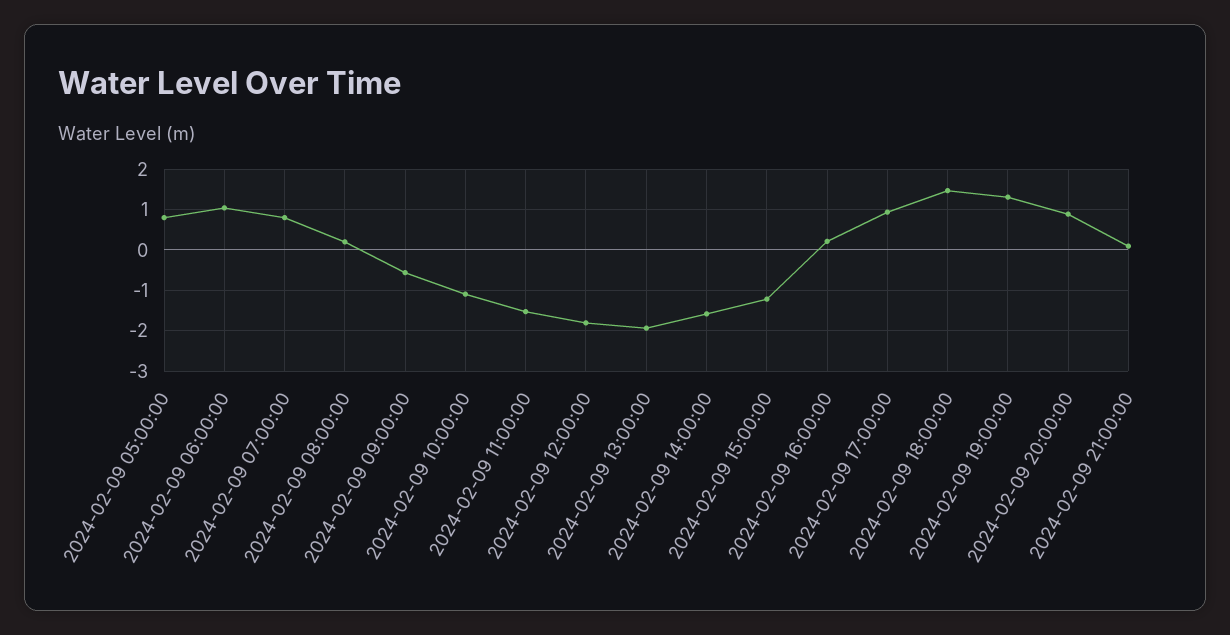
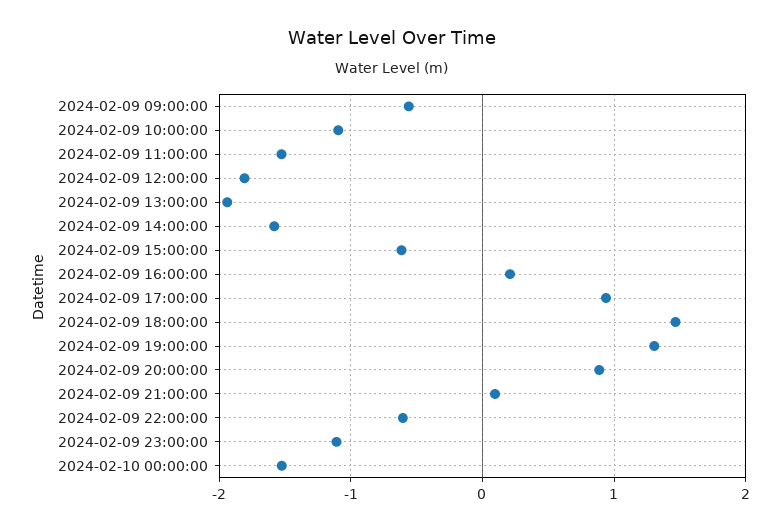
2024-02-09 05:00:00: 0.8 -> none
2024-02-09 06:00:00: 1 -> none
2024-02-09 07:00:00: 0.8 -> none
2024-02-09 08:00:00: 0.2 -> none
2024-02-09 15:00:00: -1.2 -> -0.6
2024-02-09 22:00:00: none -> -0.6
2024-02-09 23:00:00: none -> -1.1
2024-02-10 00:00:00: none -> -1.5

